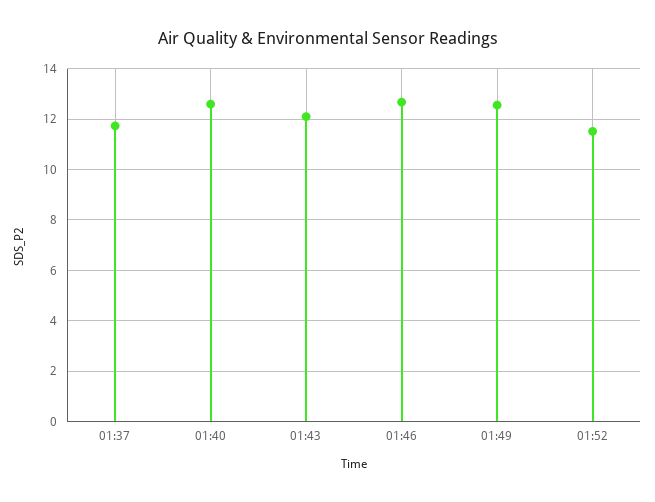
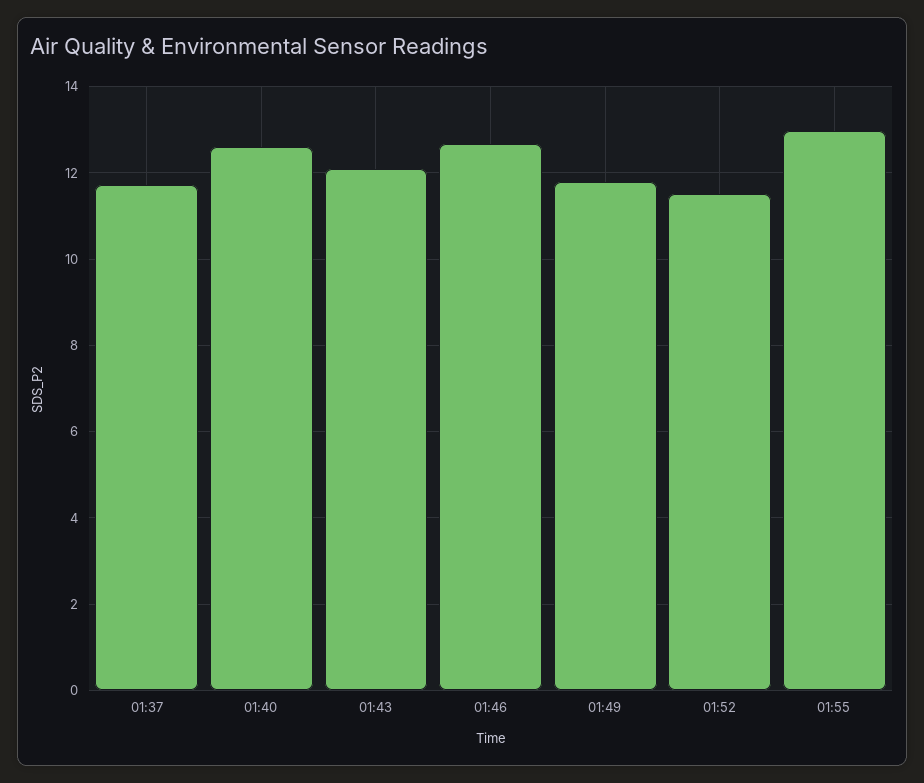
01:49: 12.5 -> 11.8
01:55: none -> 13

